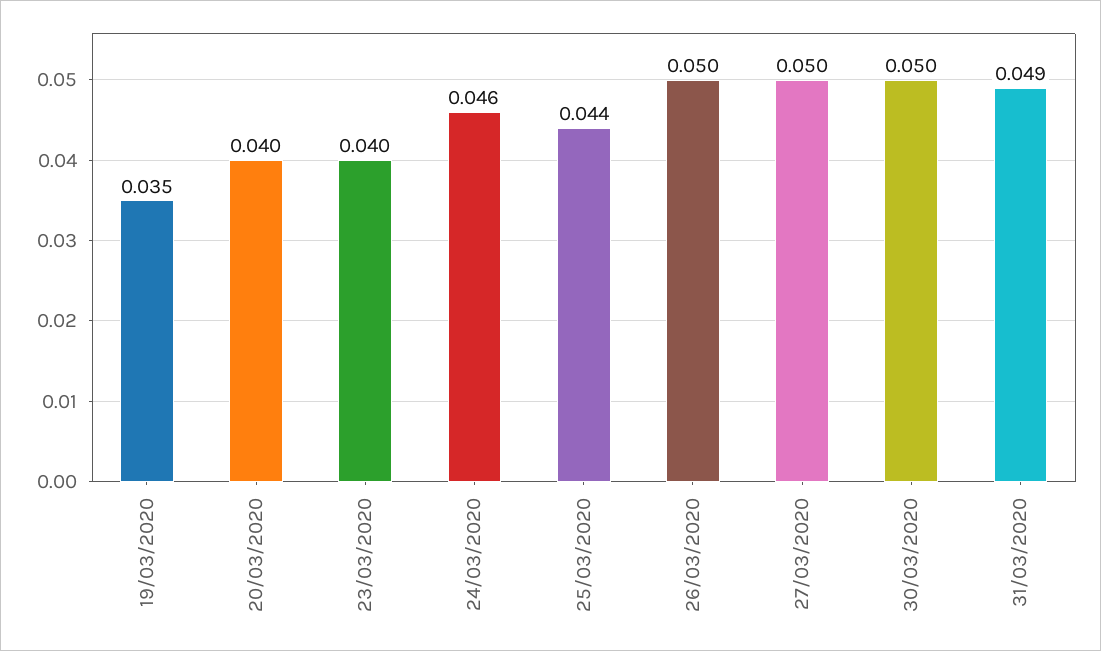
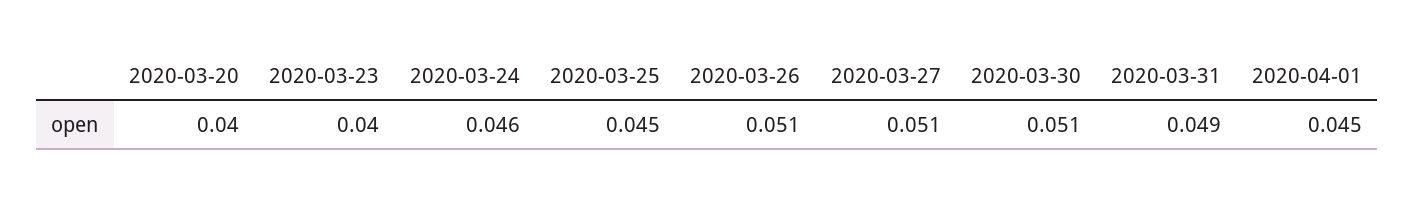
19/03/2020: 0.035 -> none
25/03/2020: 0.044 -> 0.045
26/03/2020: 0.05 -> 0.051
27/03/2020: 0.05 -> 0.051
30/03/2020: 0.05 -> 0.051
2020-04-01: none -> 0.045

